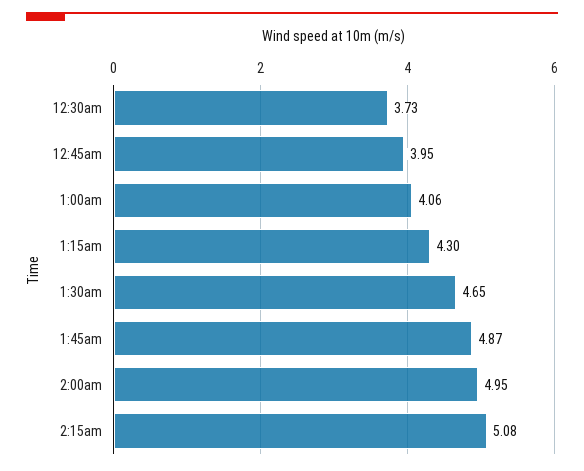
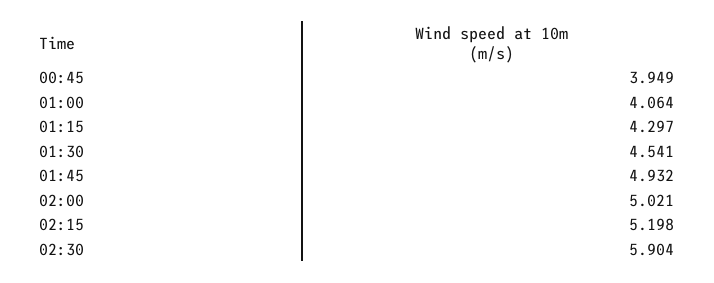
12:30am: 3.73 -> none
1:30am: 4.65 -> 4.541
1:45am: 4.87 -> 4.932
2:00am: 4.95 -> 5.021
2:15am: 5.08 -> 5.198
02:30: none -> 5.904

